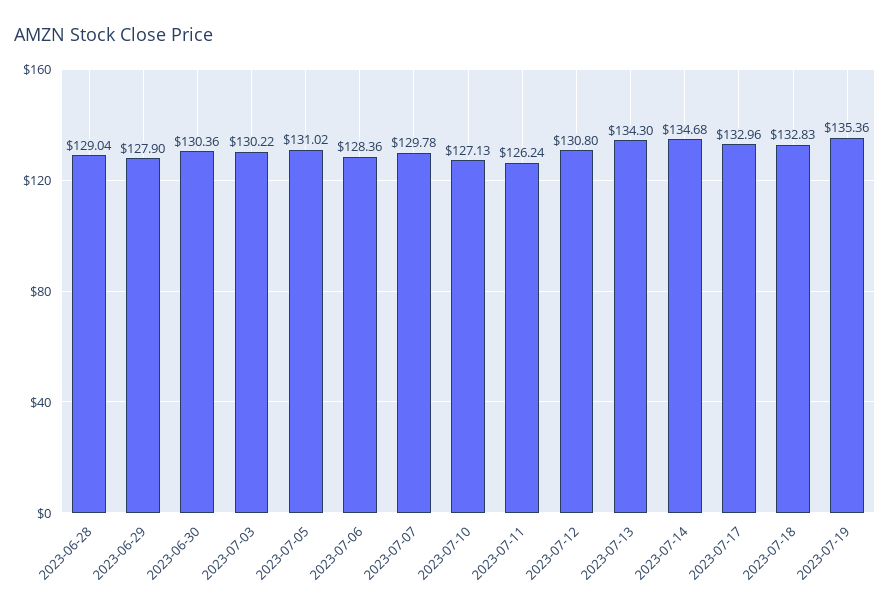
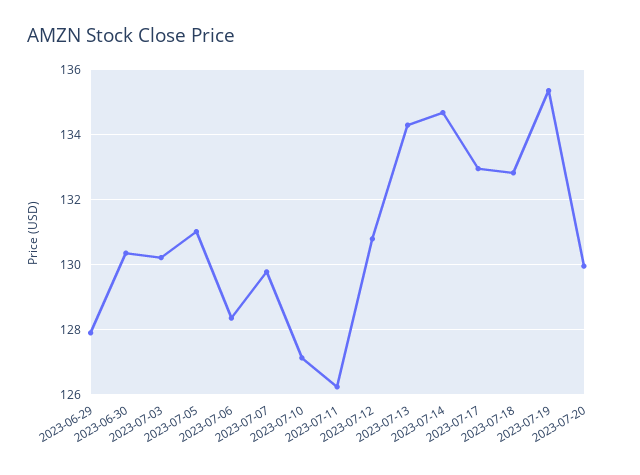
2023-06-28: 129.04 -> none
2023-07-20: none -> 130

